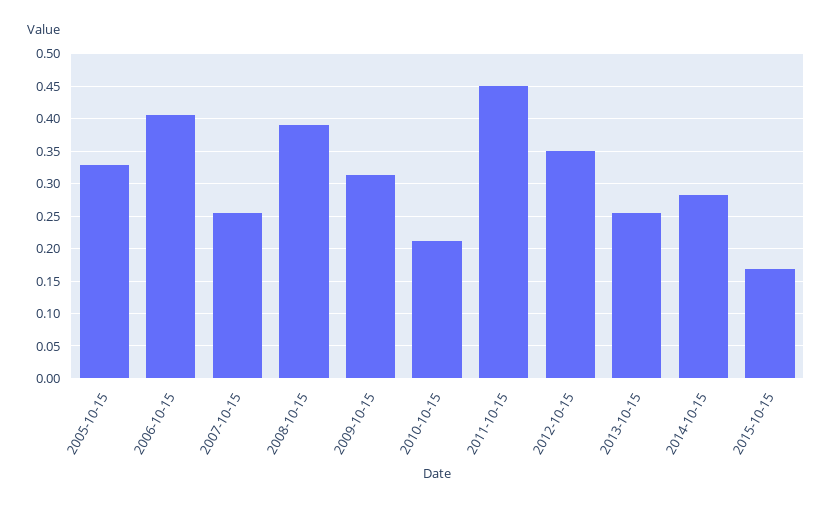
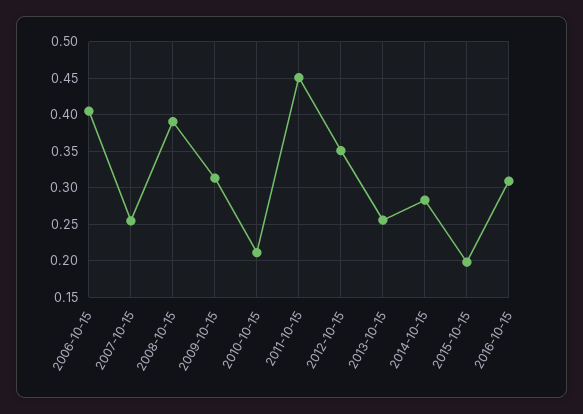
2005-10-15: 0.33 -> none
2015-10-15: 0.17 -> 0.2
2016-10-15: none -> 0.31

